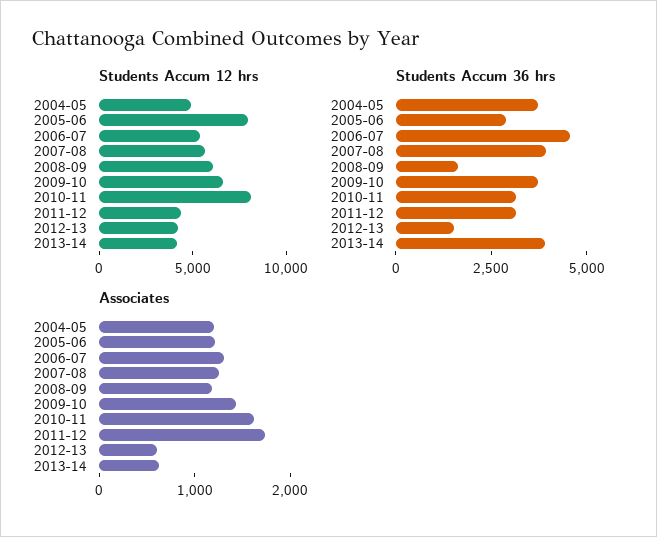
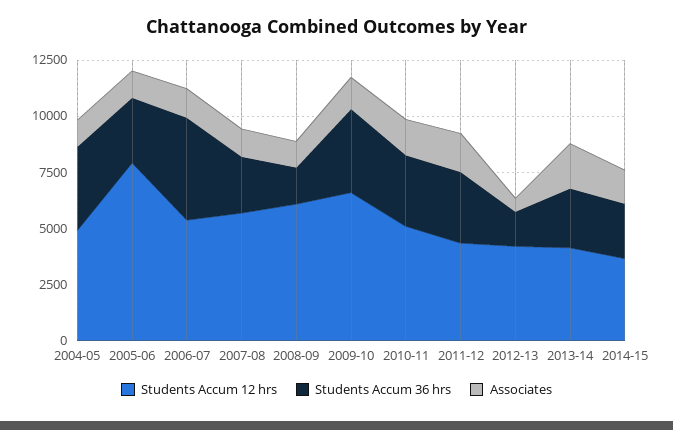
Students Accum 12 hrs, 2010-11: 8000 -> 5000
Students Accum 36 hrs, 2007-08: 4000 -> 2500
Students Accum 36 hrs, 2013-14: 4000 -> 2500
Associates, 2013-14: 600 -> 2000
Students Accum 12 hrs, 2014-15: none -> 3500
Students Accum 36 hrs, 2014-15: none -> 2500
Associates, 2014-15: none -> 1500

